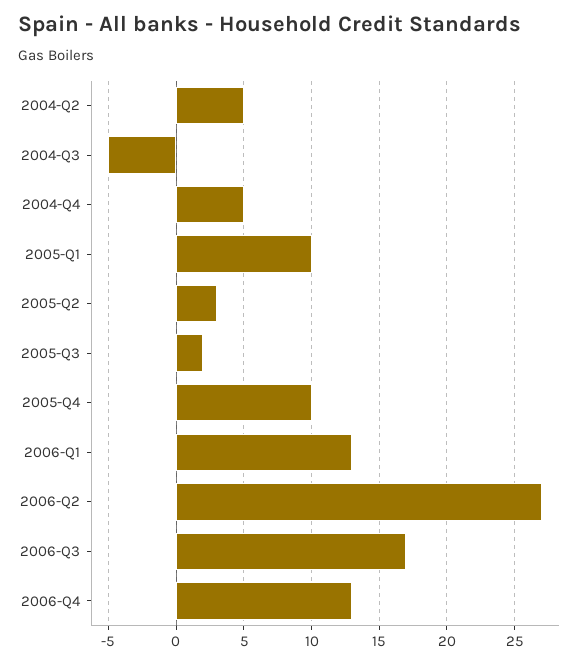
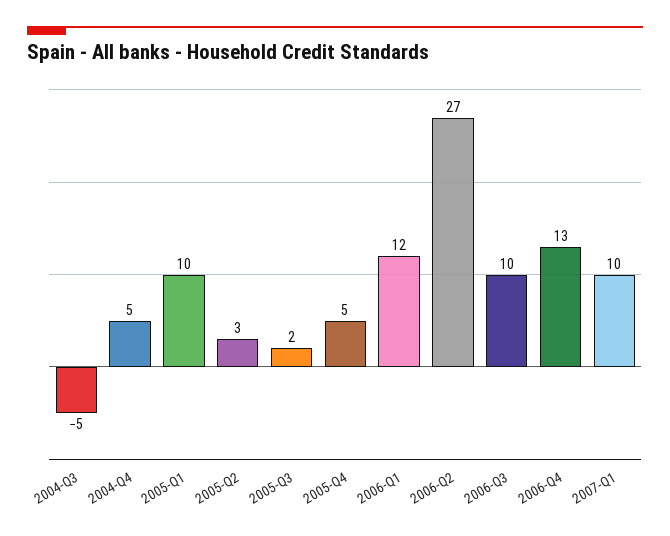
2004-Q2: 5 -> none
2005-Q4: 10 -> 5
2006-Q1: 13 -> 12
2006-Q3: 17 -> 10
2007-Q1: none -> 10

